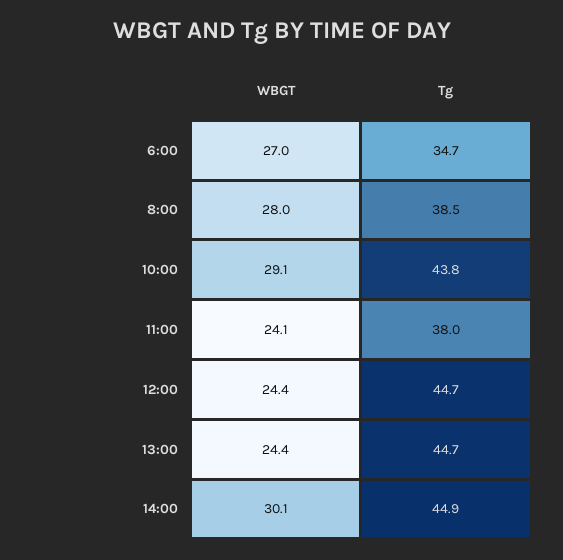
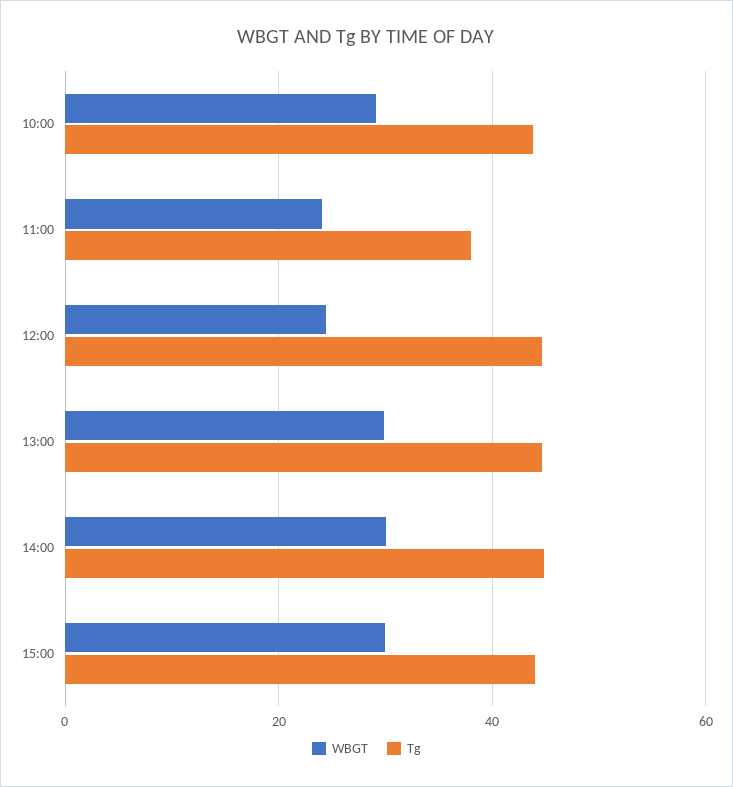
WBGT, 6:00: 27 -> none
Tg, 6:00: 34.7 -> none
WBGT, 8:00: 28 -> none
Tg, 8:00: 38.5 -> none
WBGT, 13:00: 24.4 -> 30
WBGT, 15:00: none -> 30
Tg, 15:00: none -> 44

